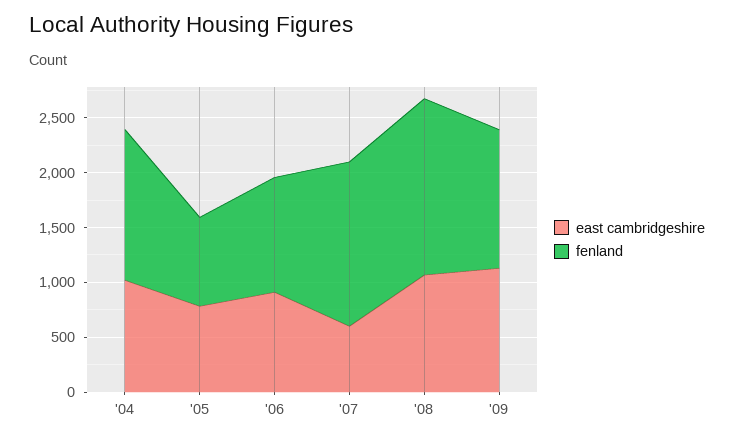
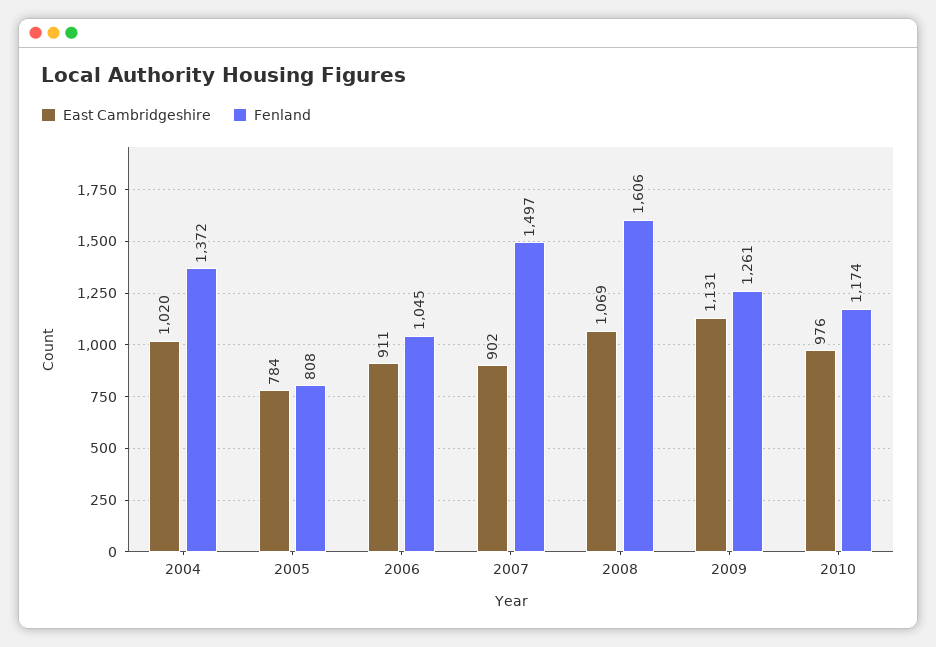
east cambridgeshire, '07: 600 -> 902
east cambridgeshire, 2010: none -> 976
fenland, 2010: none -> 1174

